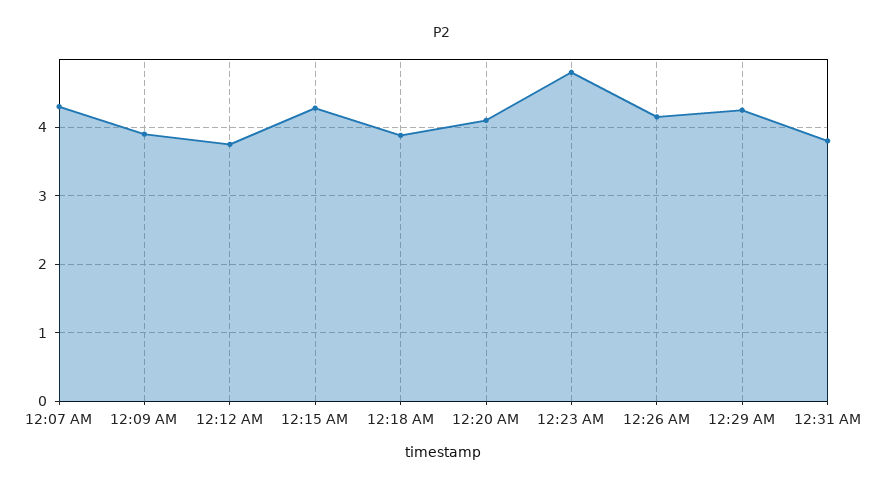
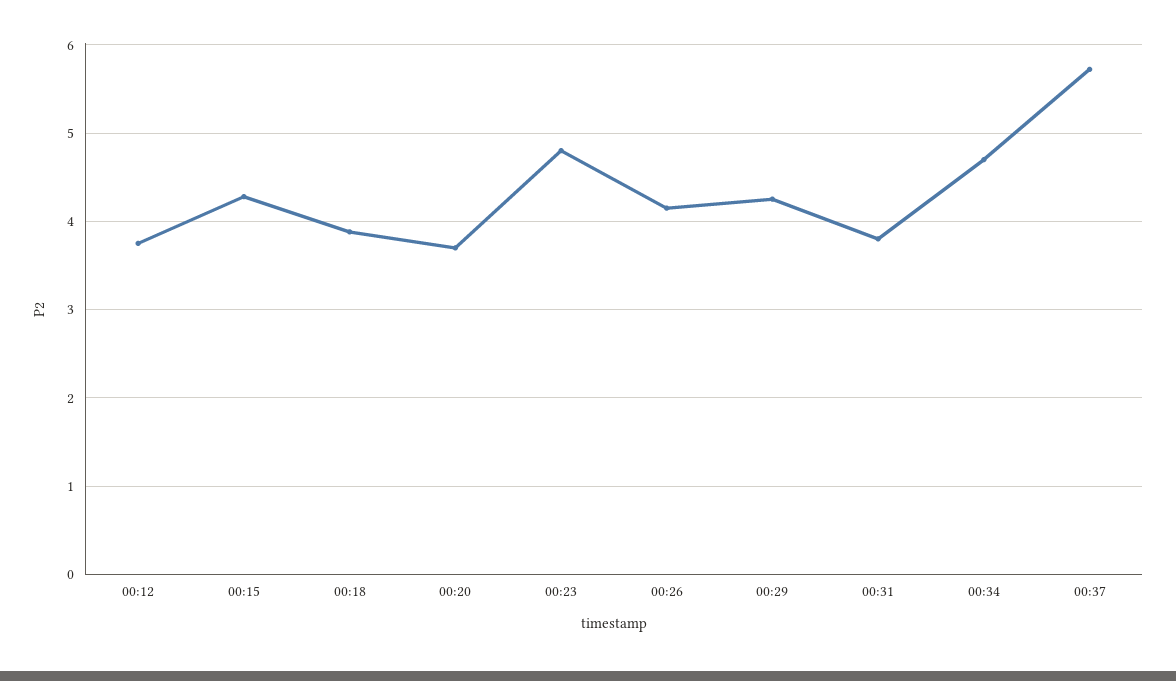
12:07 AM: 4.3 -> none
12:09 AM: 3.9 -> none
12:20 AM: 4.1 -> 3.7
00:34: none -> 4.7
00:37: none -> 5.7

